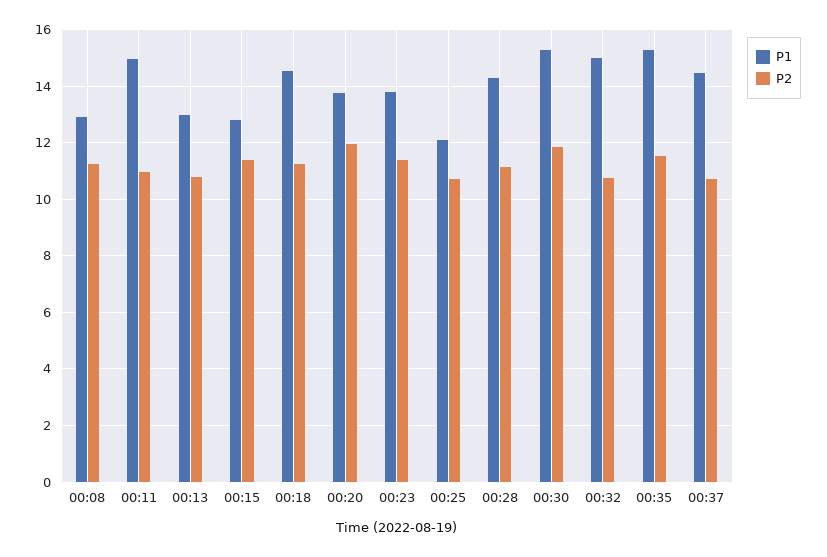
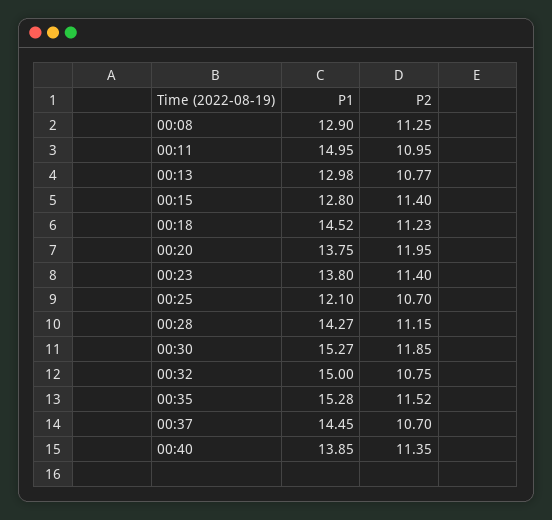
P1, 00:40: none -> 13.85
P2, 00:40: none -> 11.35

